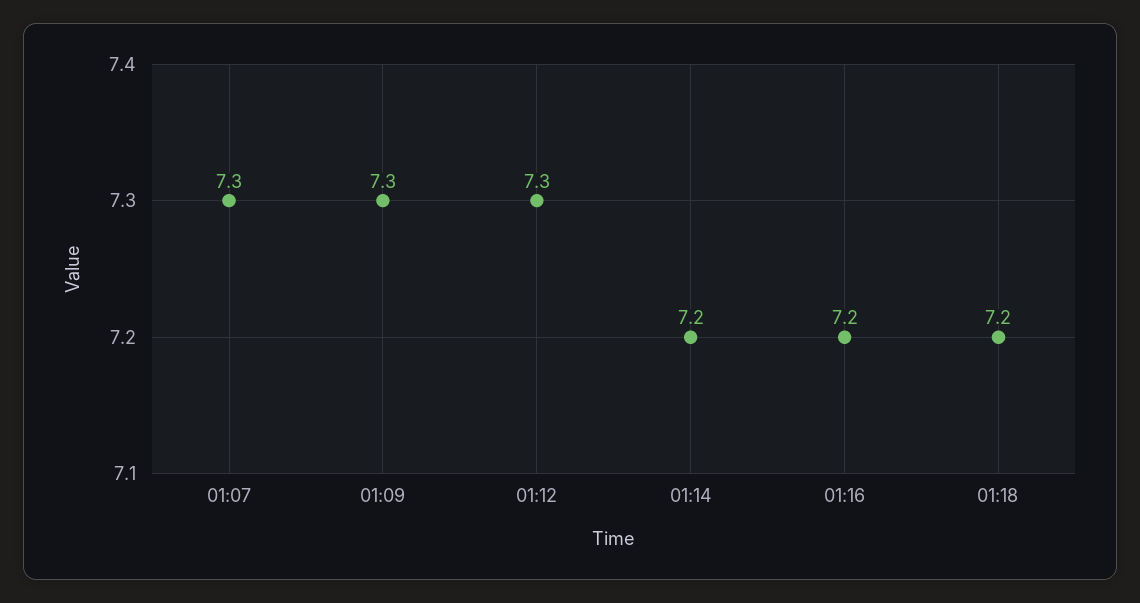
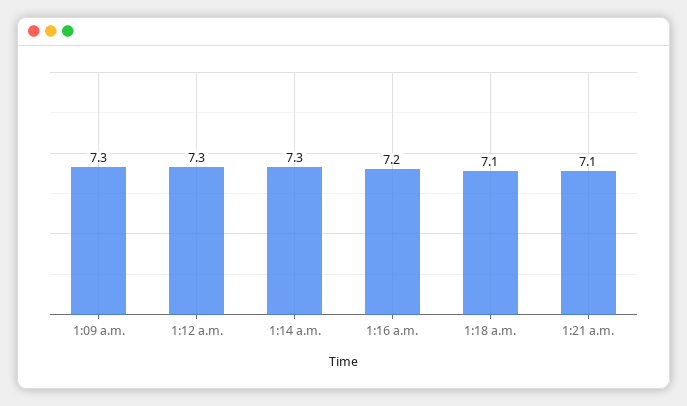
01:07: 7.3 -> none
01:14: 7.2 -> 7.3
01:18: 7.2 -> 7.1
1:21 a.m.: none -> 7.1

